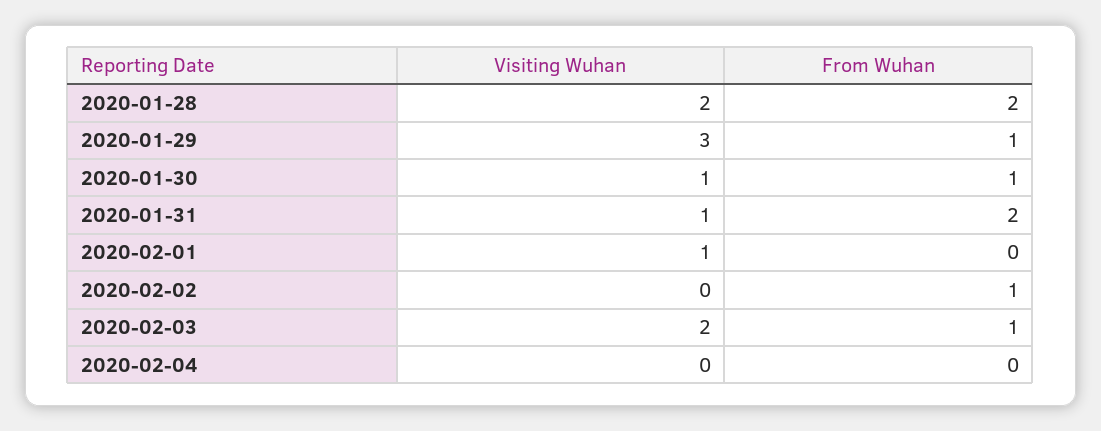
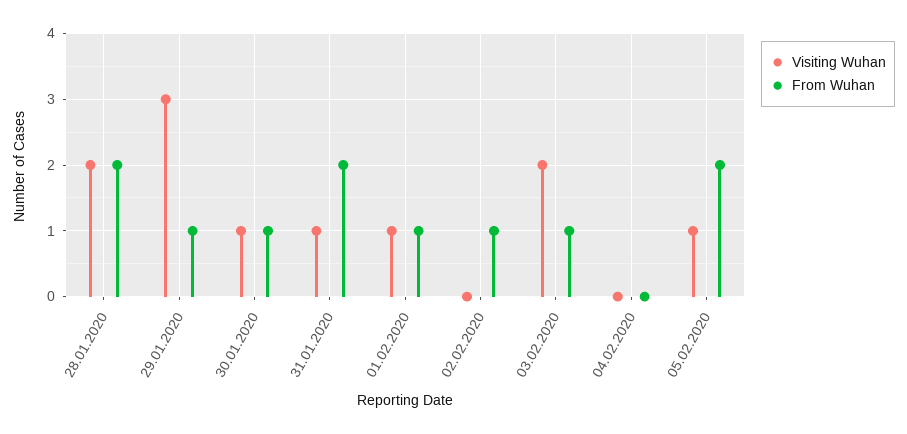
From Wuhan, 2020-02-01: 0 -> 1
Visiting Wuhan, 05.02.2020: none -> 1
From Wuhan, 05.02.2020: none -> 2

